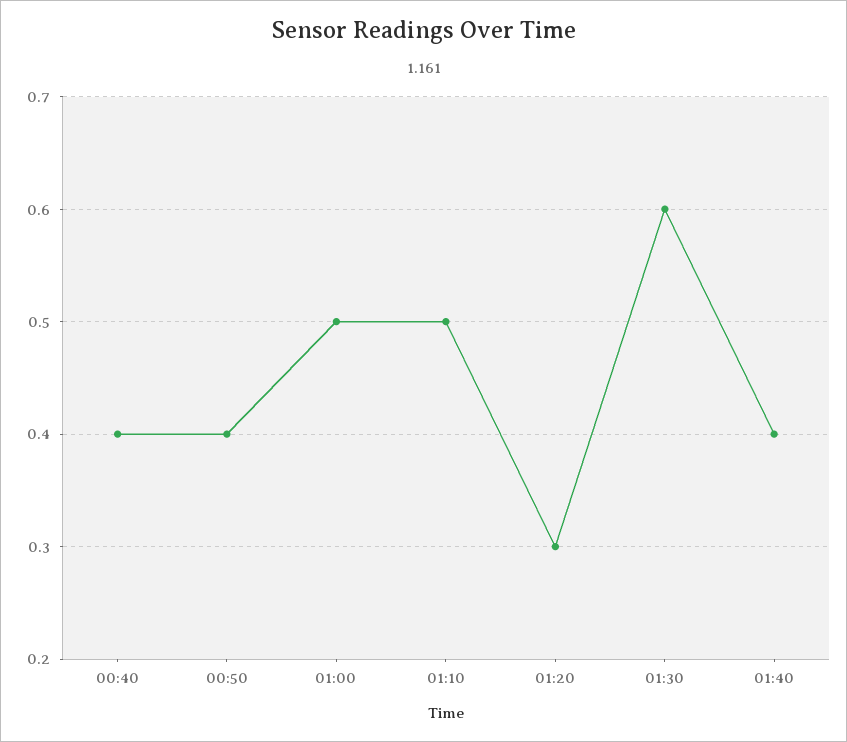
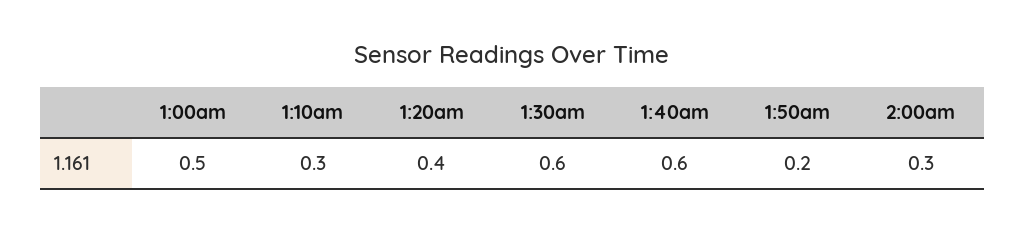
00:40: 0.4 -> none
00:50: 0.4 -> none
01:10: 0.5 -> 0.3
01:20: 0.3 -> 0.4
01:40: 0.4 -> 0.6
1:50am: none -> 0.2
2:00am: none -> 0.3

